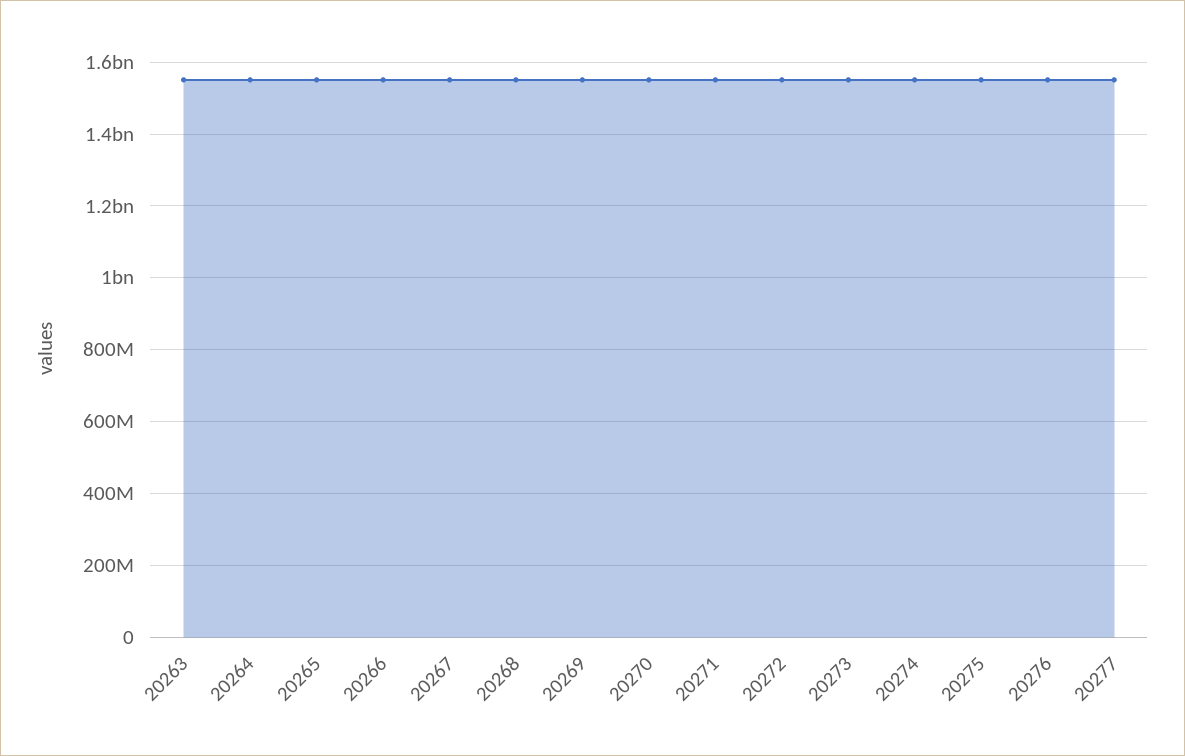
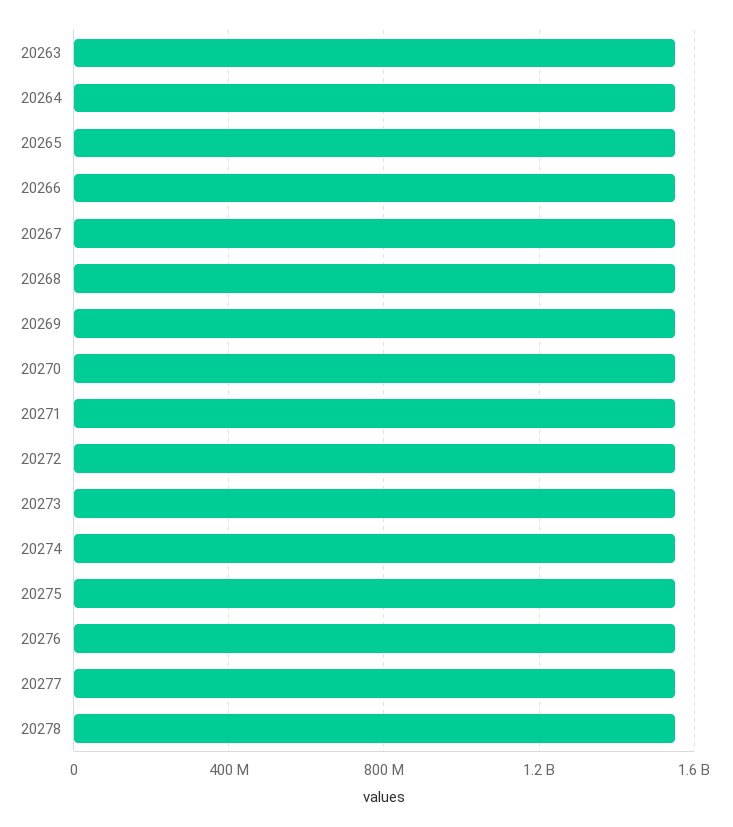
20278: none -> 1550000000

